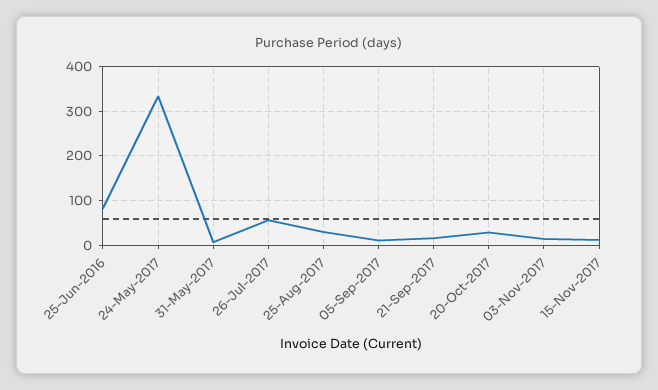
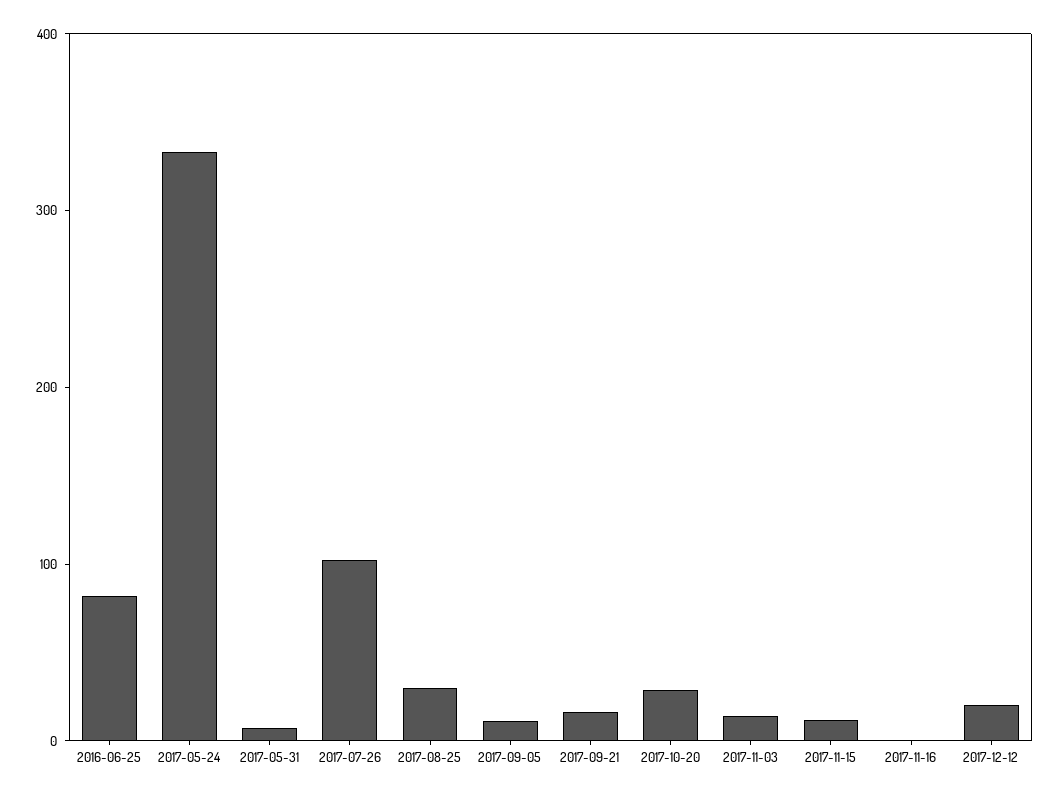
26-Jul-2017: 60 -> 100
2017-11-16: none -> 0
2017-12-12: none -> 20

